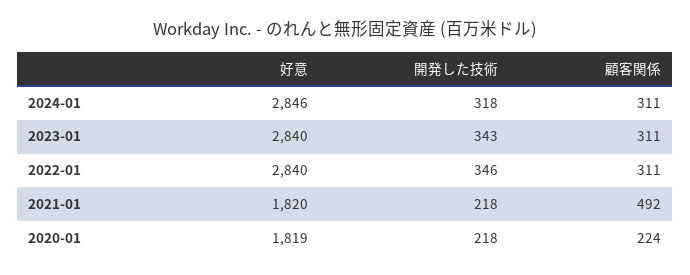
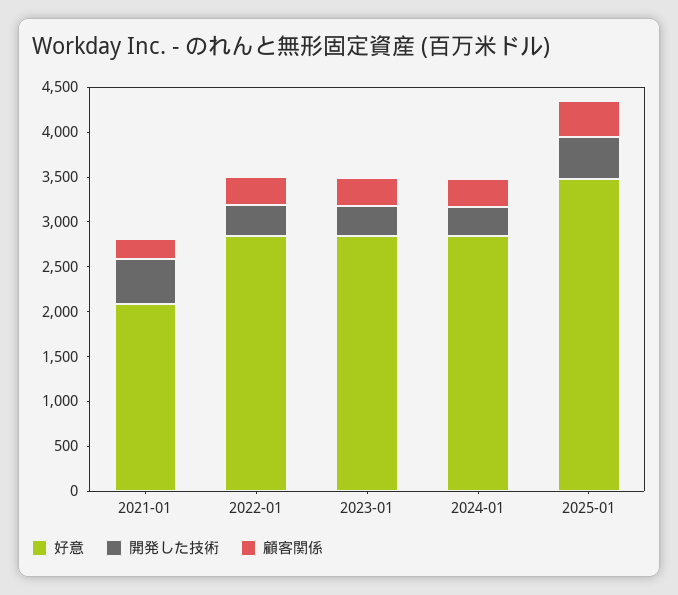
好意, 2021-01: 1820 -> 2100
開発した技術, 2021-01: 218 -> 500
顧客関係, 2021-01: 492 -> 200
好意, 2020-01: 1819 -> none
開発した技術, 2020-01: 218 -> none
顧客関係, 2020-01: 224 -> none
好意, 2025-01: none -> 3500
開発した技術, 2025-01: none -> 500
顧客関係, 2025-01: none -> 400

